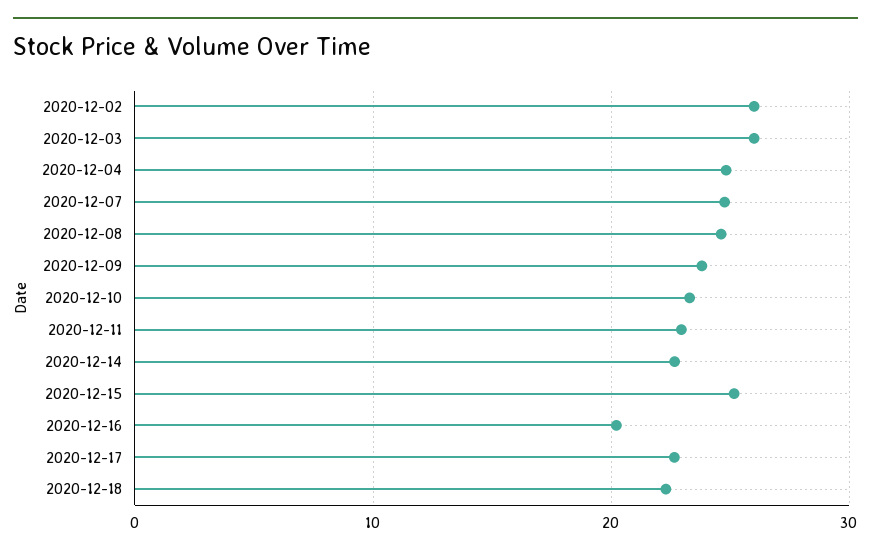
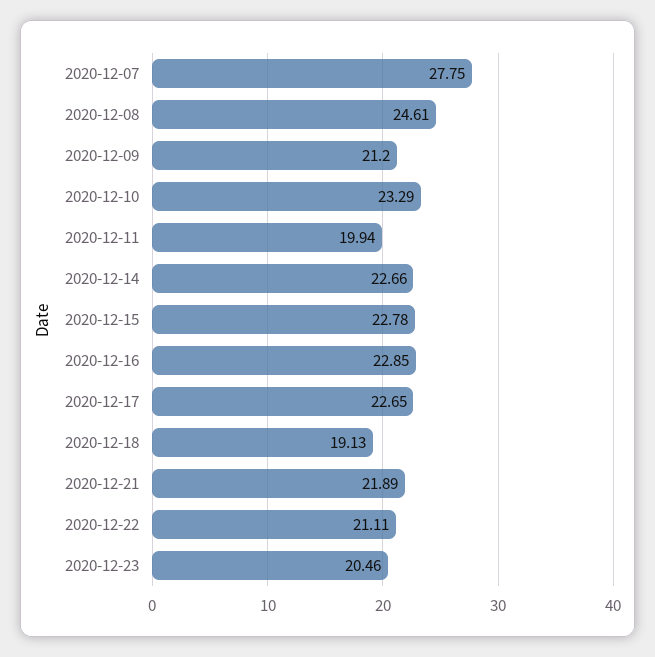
2020-12-02: 26 -> none
2020-12-03: 26 -> none
2020-12-04: 25 -> none
2020-12-07: 25 -> 27.75
2020-12-09: 24 -> 21.2
2020-12-11: 23 -> 19.94
2020-12-15: 25 -> 22.78
2020-12-16: 20 -> 22.85
2020-12-18: 22 -> 19.13
2020-12-21: none -> 21.89
2020-12-22: none -> 21.11
2020-12-23: none -> 20.46

